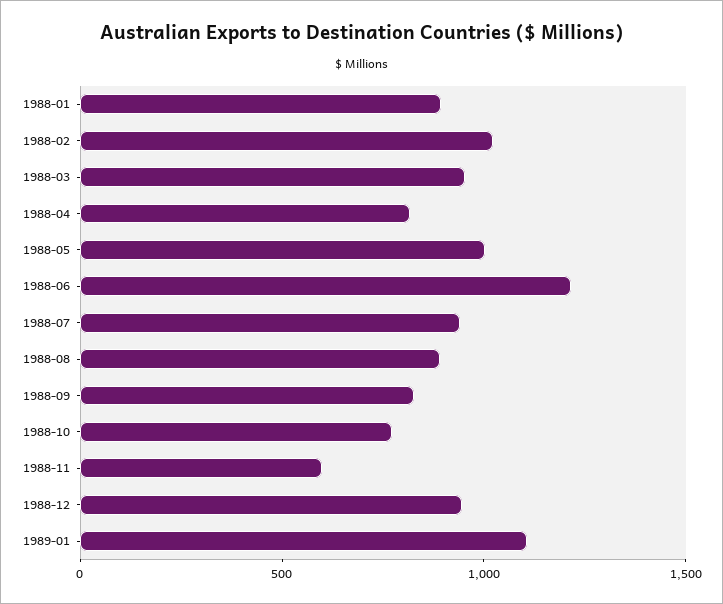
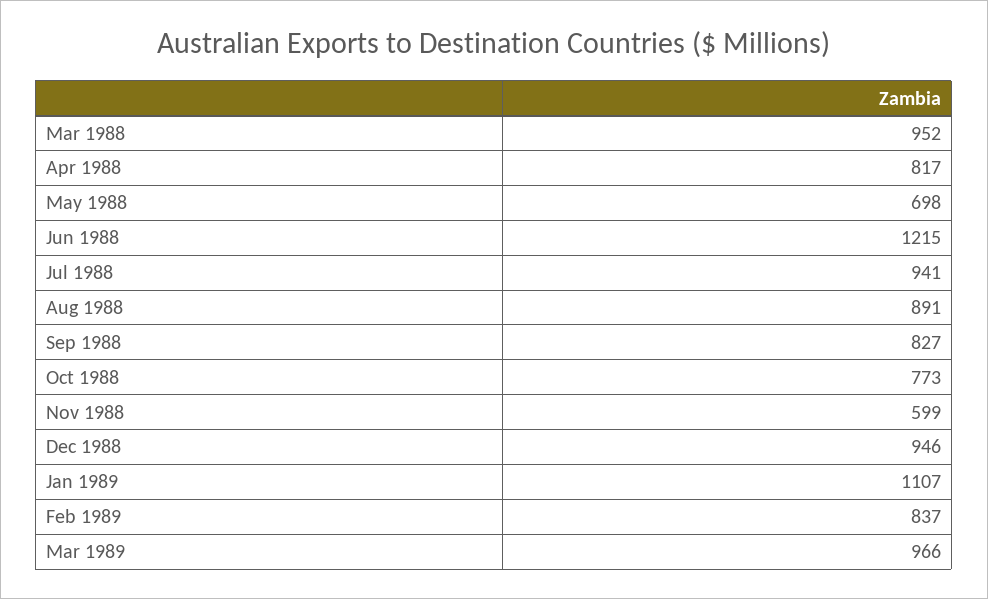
1988-01: 900 -> none
1988-02: 1000 -> none
1988-05: 1000 -> 698
Feb 1989: none -> 837
Mar 1989: none -> 966

